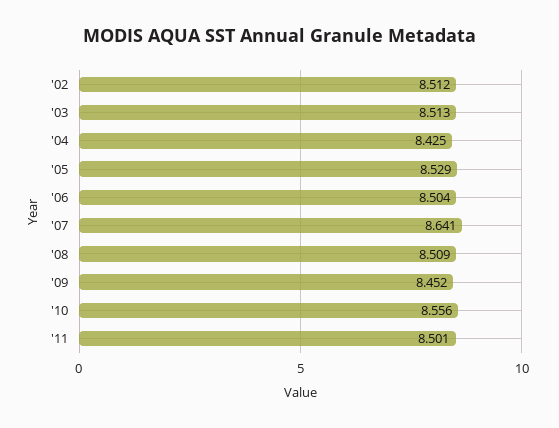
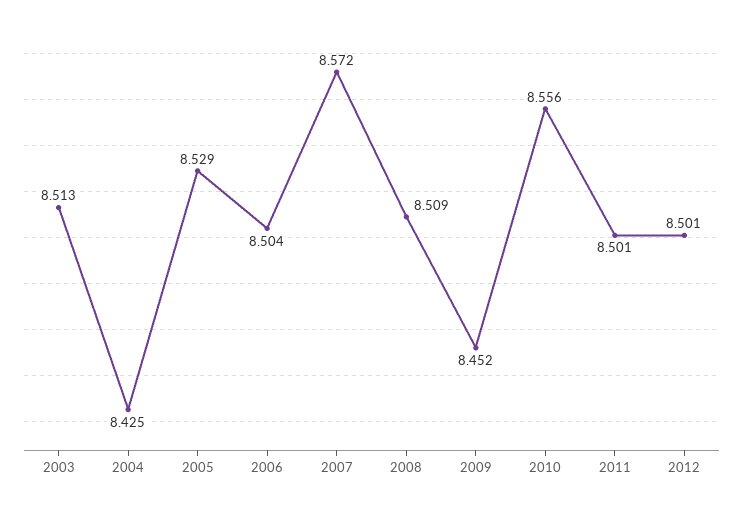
'02: 8.512 -> none
'07: 8.641 -> 8.572
2012: none -> 8.501

